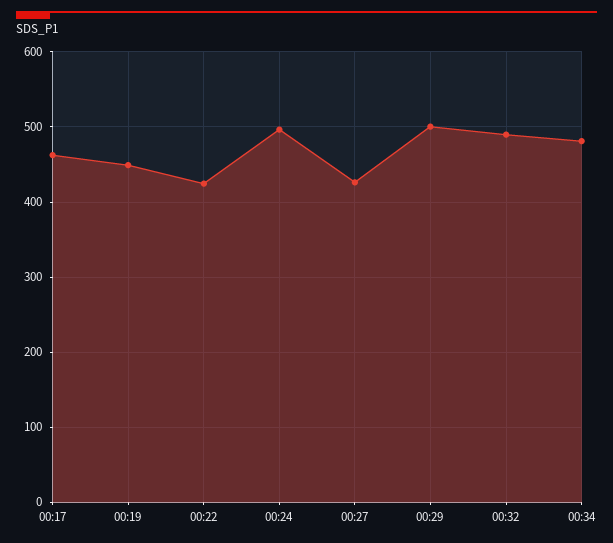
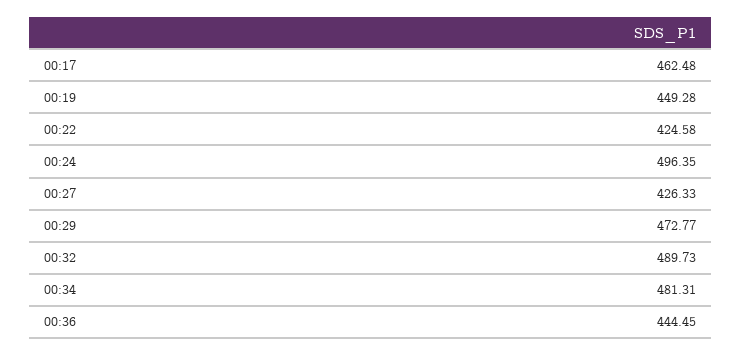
00:29: 500 -> 472.77
00:36: none -> 444.45

